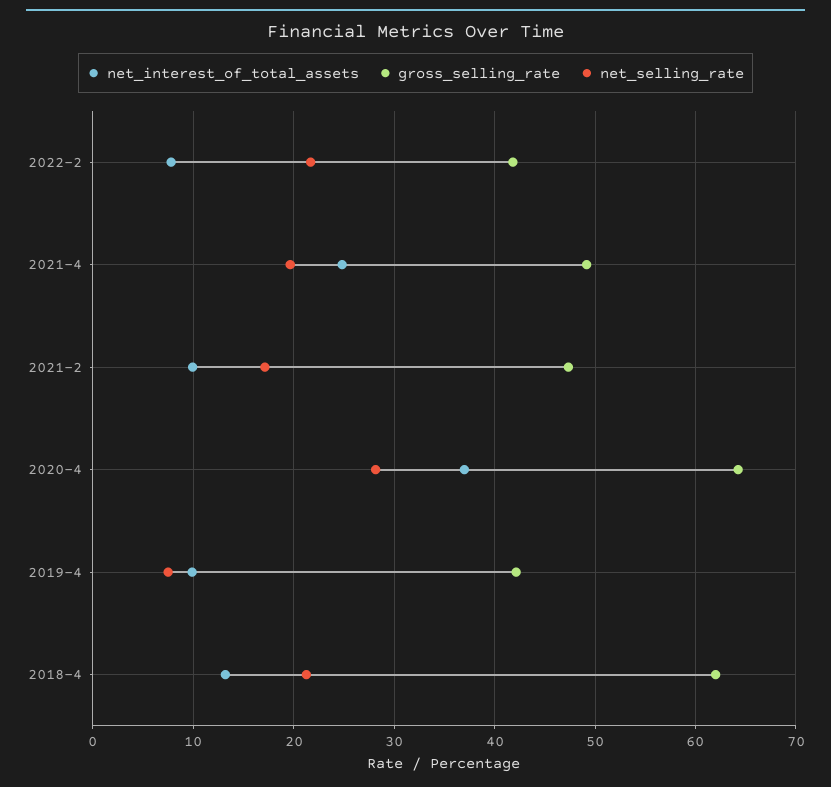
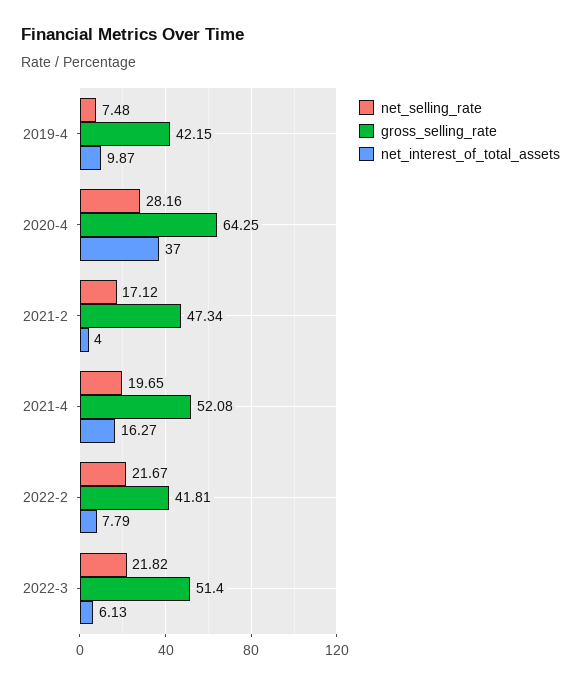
net_interest_of_total_assets, 2021-4: 25 -> 16.27
gross_selling_rate, 2021-4: 49 -> 52.08
net_interest_of_total_assets, 2021-2: 10 -> 4
net_interest_of_total_assets, 2018-4: 13 -> none
gross_selling_rate, 2018-4: 62 -> none
net_selling_rate, 2018-4: 21 -> none
net_selling_rate, 2022-3: none -> 21.82
gross_selling_rate, 2022-3: none -> 51.4
net_interest_of_total_assets, 2022-3: none -> 6.13

